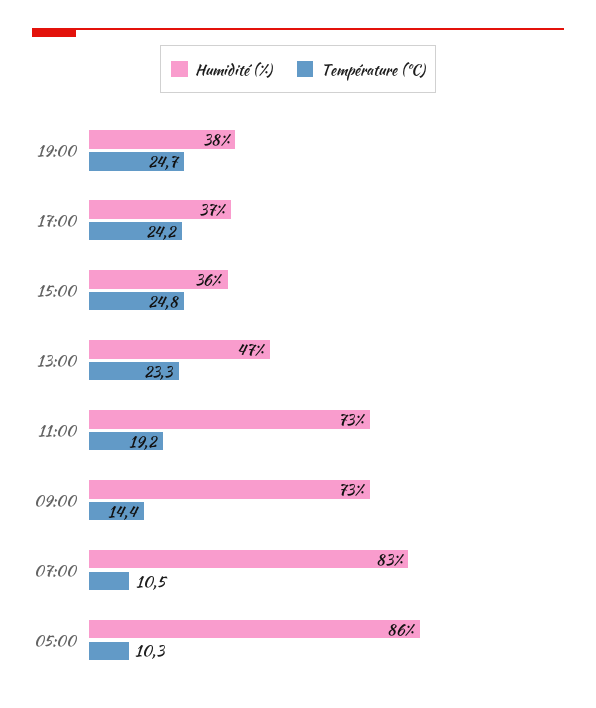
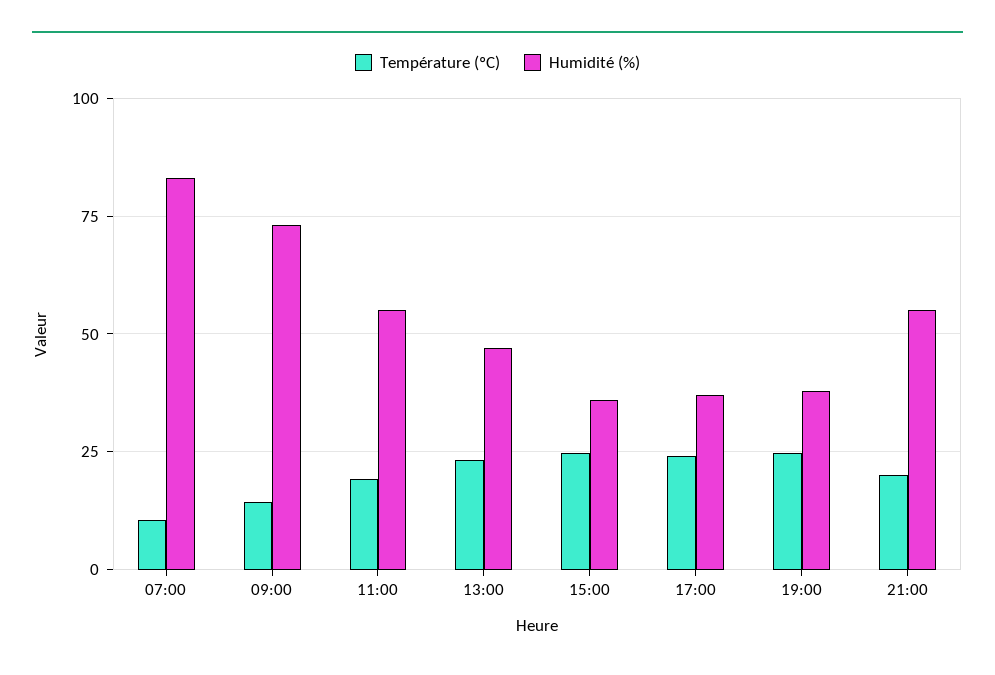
Humidité (%), 11:00: 73 -> 55
Humidité (%), 05:00: 86 -> none
Température (ºC), 05:00: 10.3 -> none
Température (ºC), 21:00: none -> 20
Humidité (%), 21:00: none -> 55

